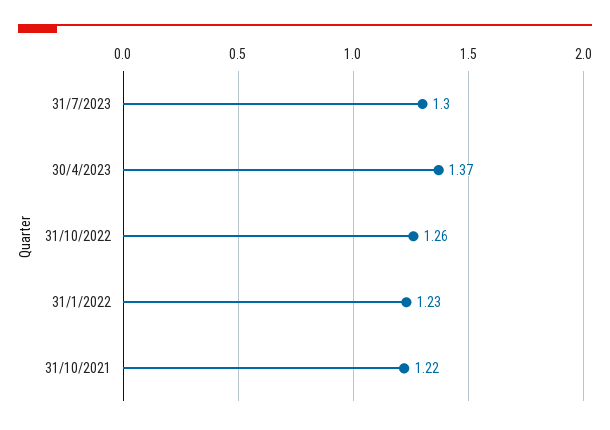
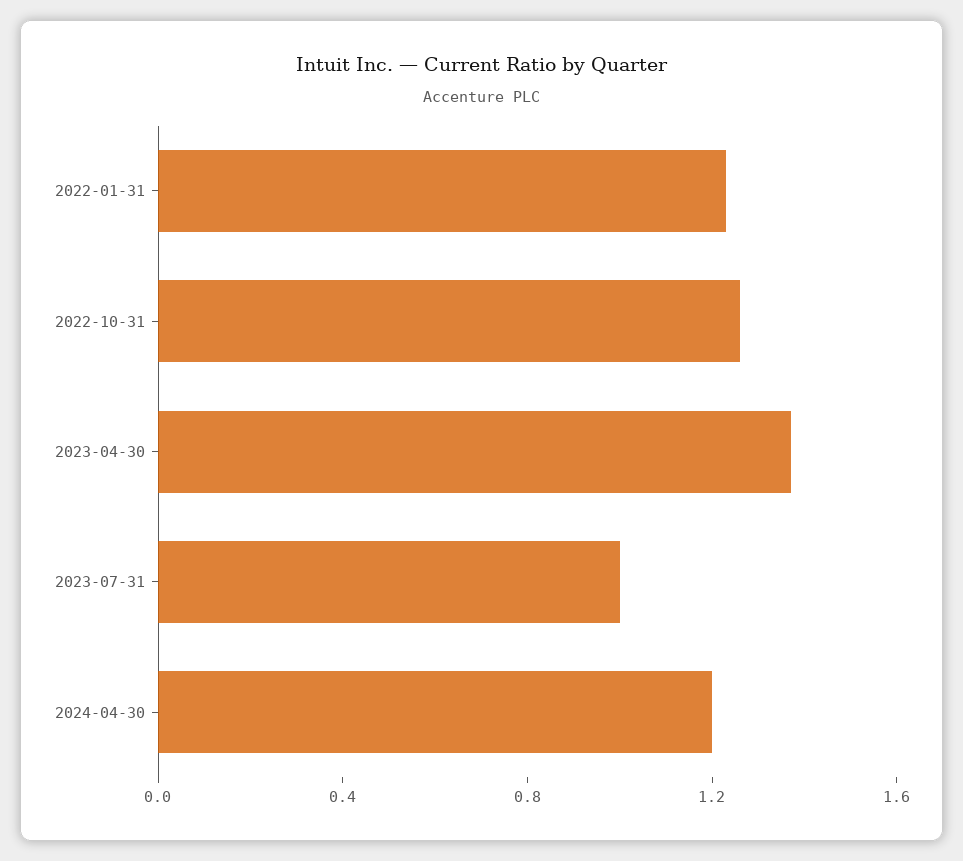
31/7/2023: 1.3 -> 1
31/10/2021: 1.22 -> none
2024-04-30: none -> 1.2

